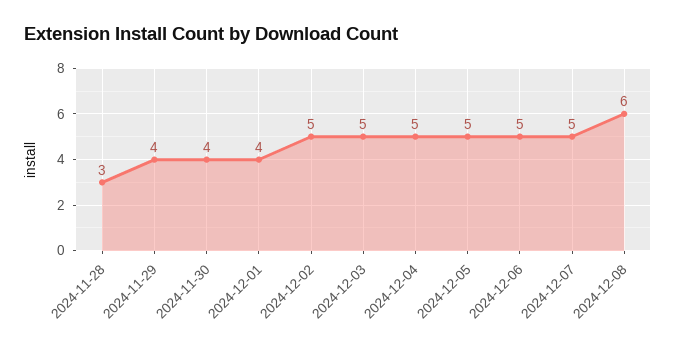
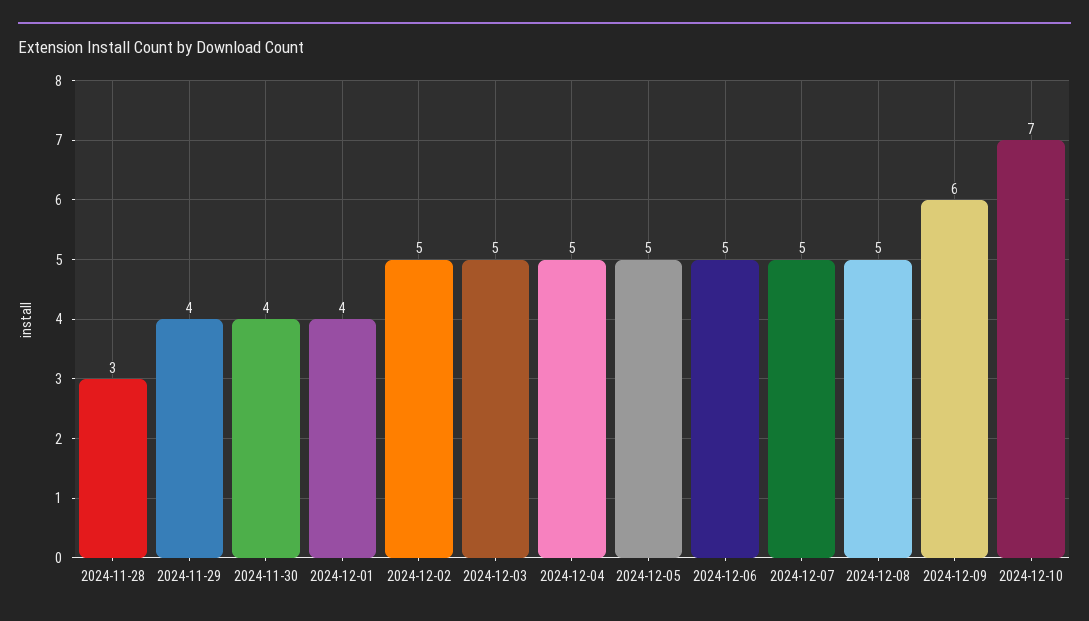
2024-12-08: 6 -> 5
2024-12-09: none -> 6
2024-12-10: none -> 7

